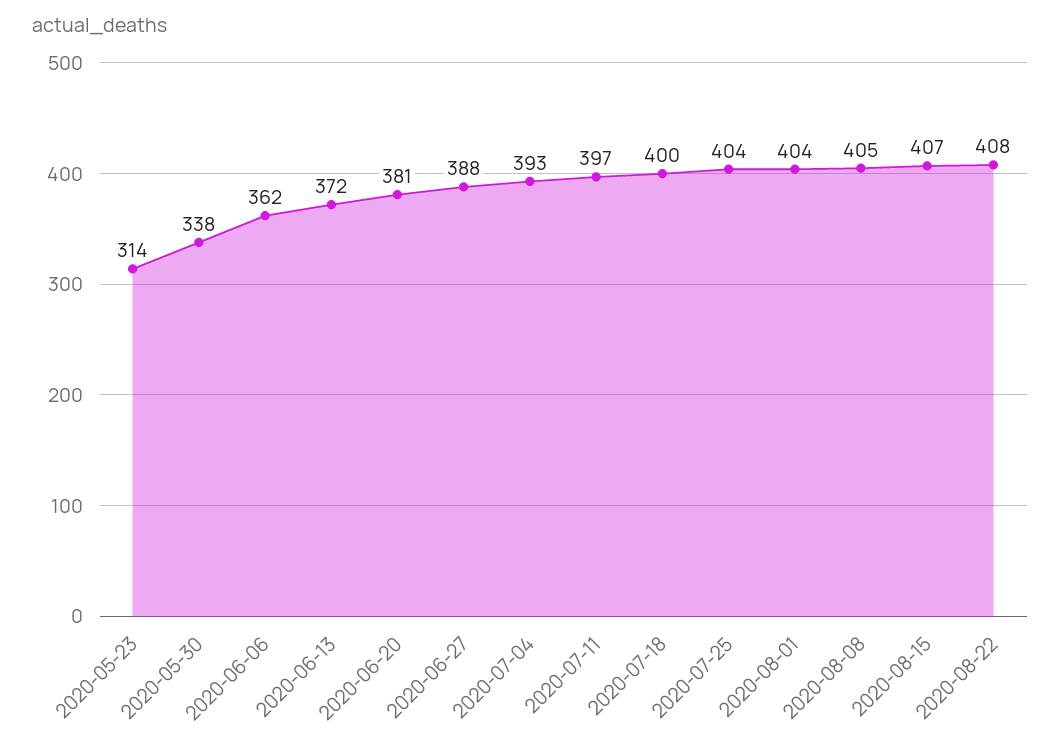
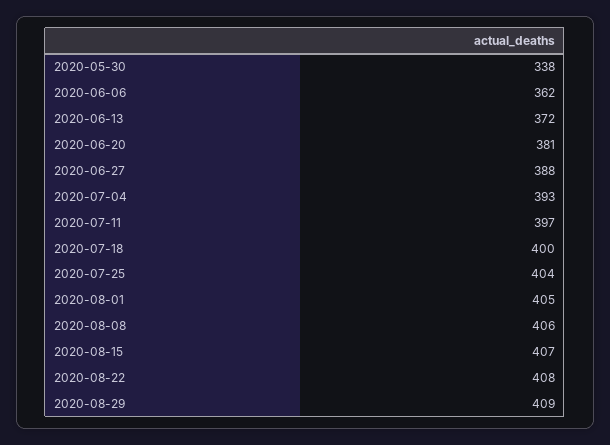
2020-05-23: 314 -> none
2020-08-01: 404 -> 405
2020-08-08: 405 -> 406
2020-08-29: none -> 409

